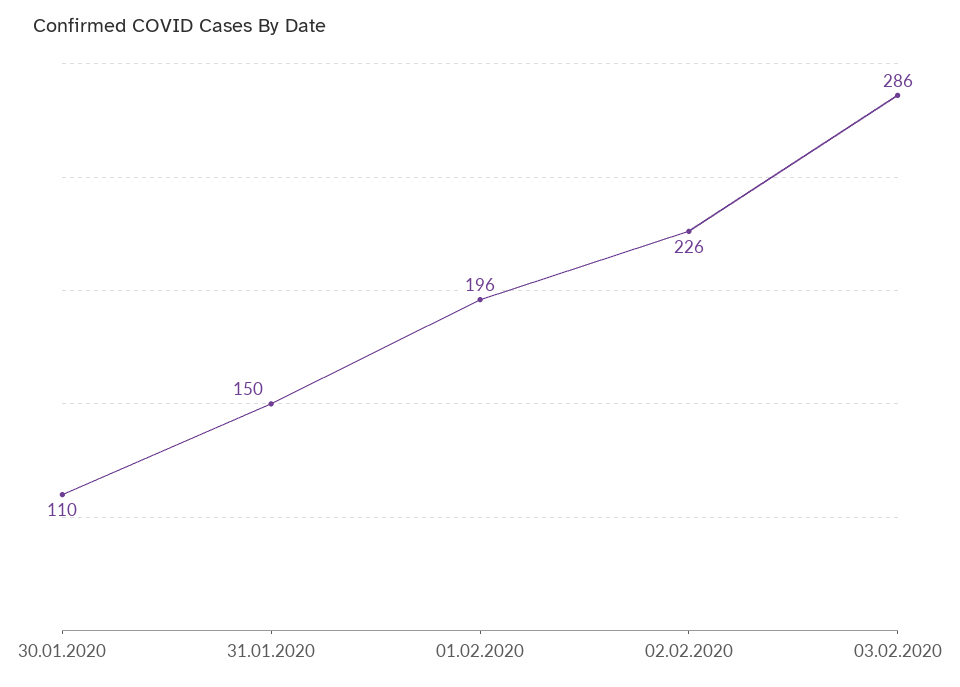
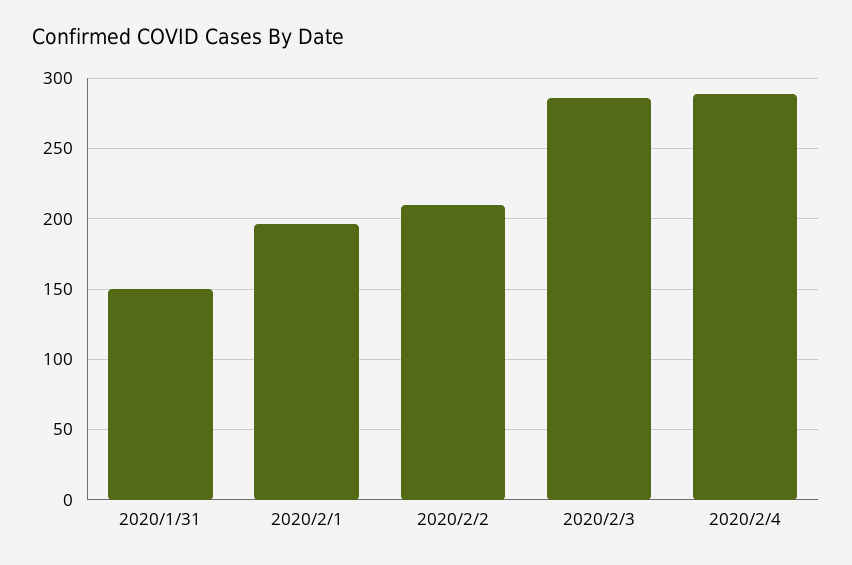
30.01.2020: 110 -> none
02.02.2020: 226 -> 210
2020/2/4: none -> 290

